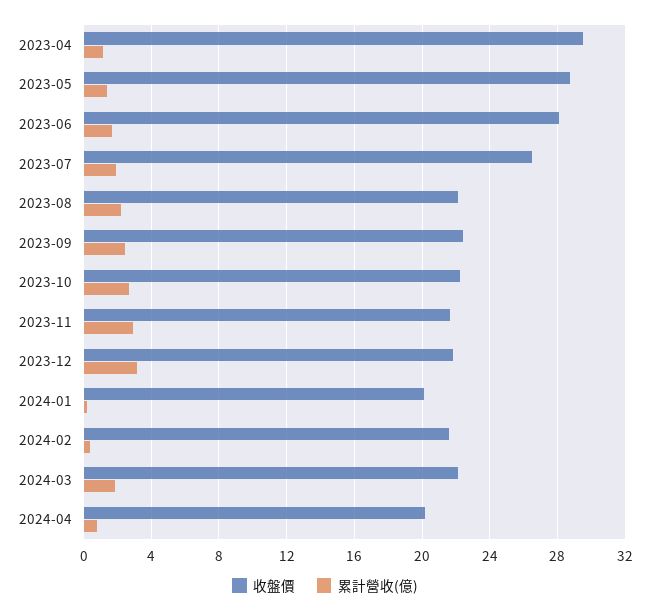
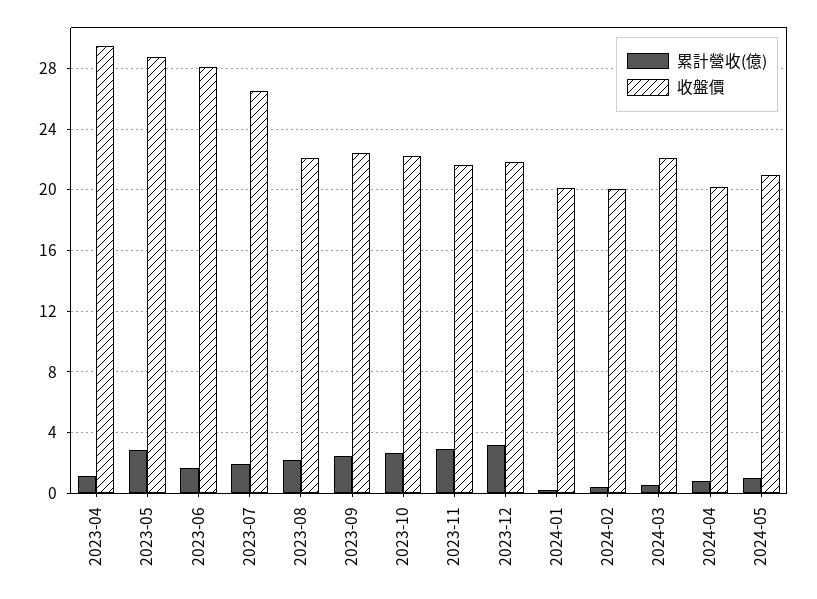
累計營收(億), 2023-05: 1.5 -> 3
收盤價, 2024-02: 21.5 -> 20
累計營收(億), 2024-03: 2 -> 0.5
累計營收(億), 2024-05: none -> 1
收盤價, 2024-05: none -> 21

